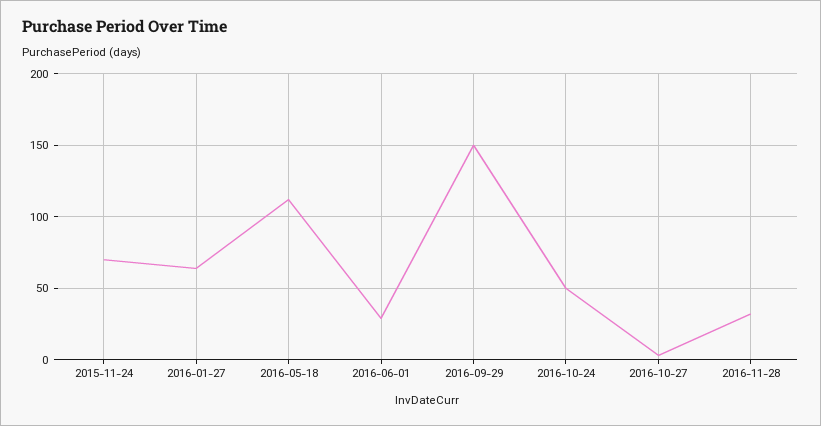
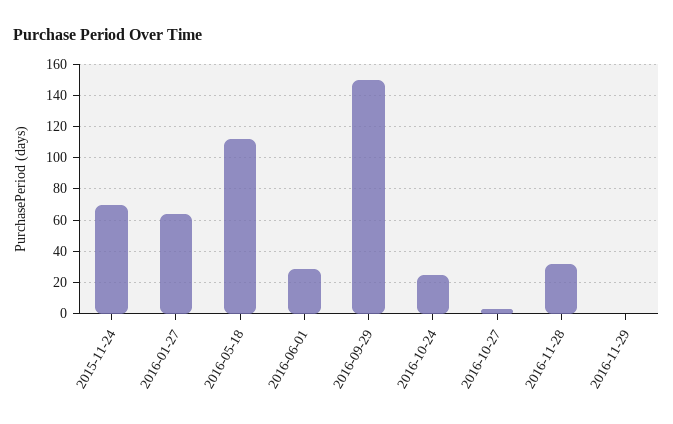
2016-10-24: 50 -> 25
2016-11-29: none -> 0

